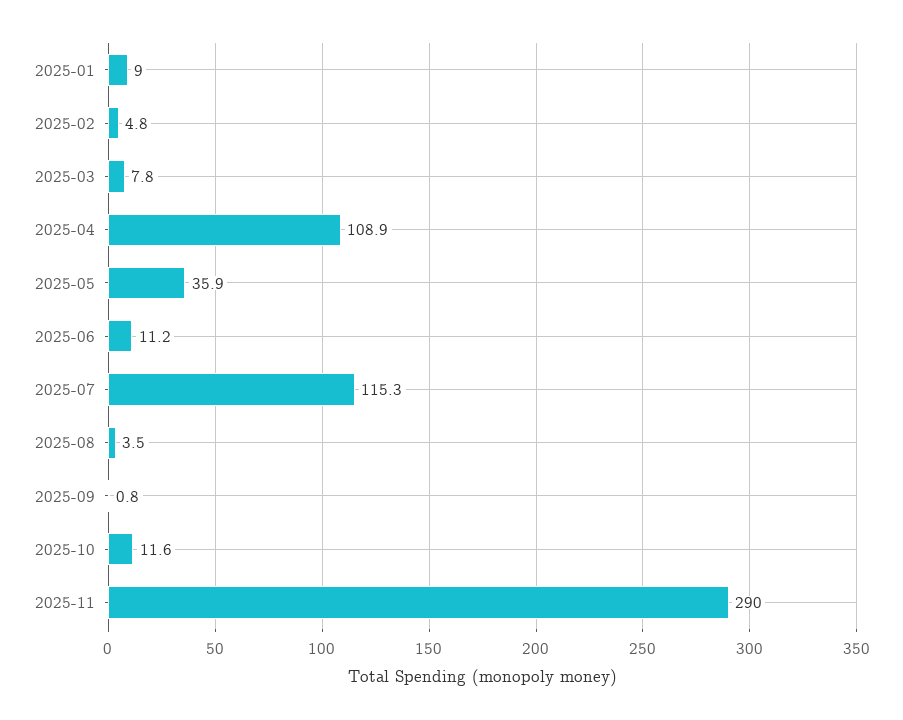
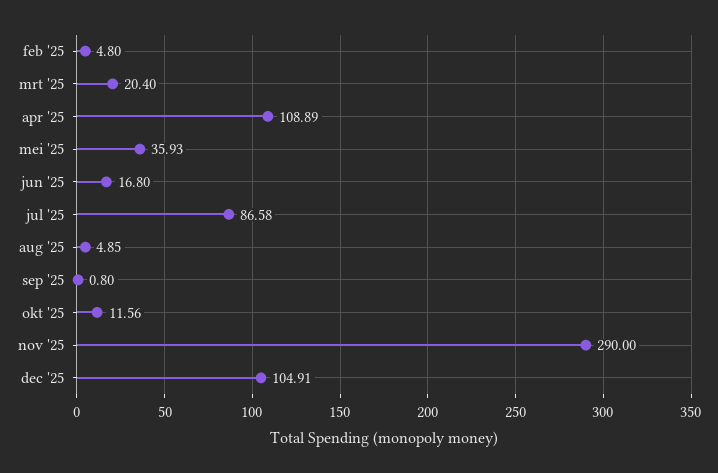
2025-01: 9 -> none
2025-03: 7.8 -> 20.4
2025-06: 11.2 -> 16.8
2025-07: 115.3 -> 86.58
2025-08: 3.5 -> 4.85
dec '25: none -> 104.91

